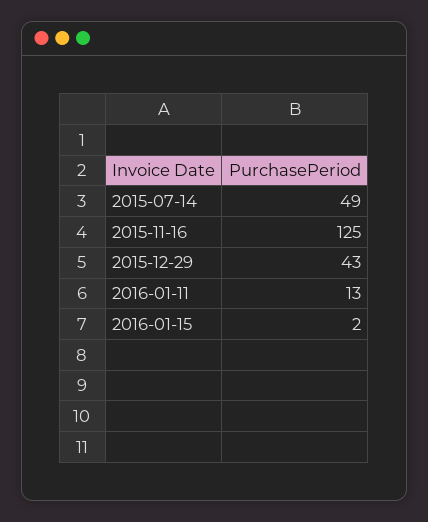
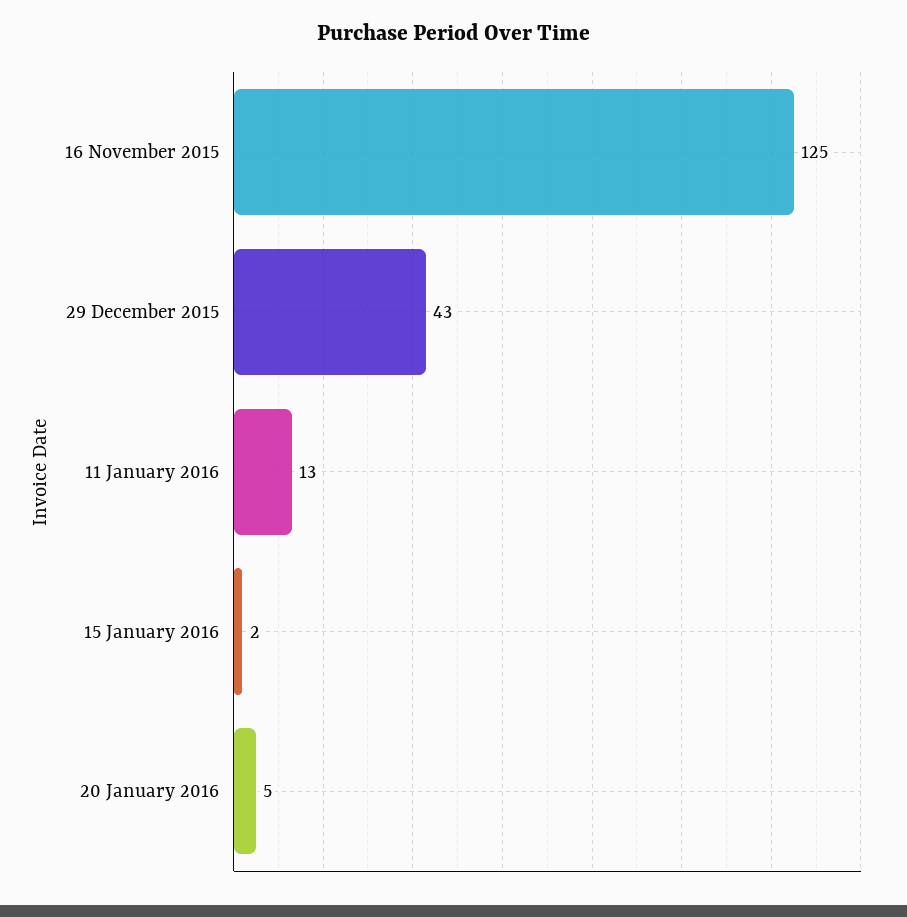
2015-07-14: 49 -> none
20 January 2016: none -> 5

